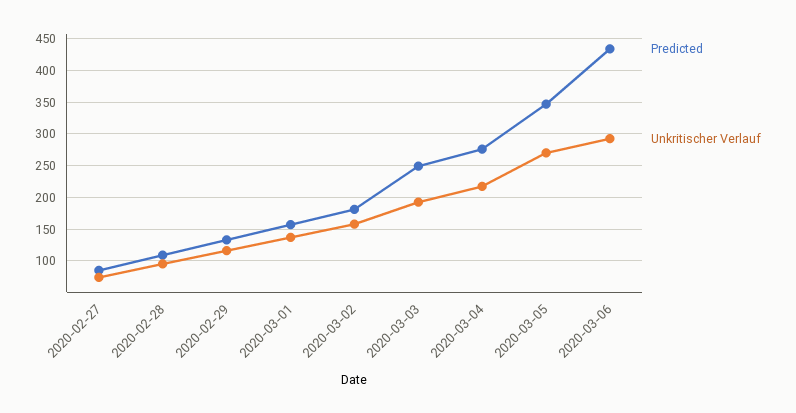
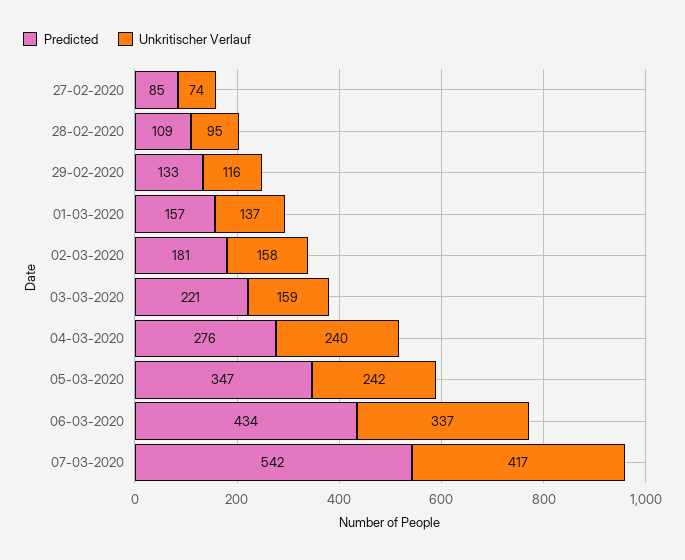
Predicted, 2020-03-03: 250 -> 221
Unkritischer Verlauf, 2020-03-03: 190 -> 159
Unkritischer Verlauf, 2020-03-04: 220 -> 240
Unkritischer Verlauf, 2020-03-05: 270 -> 242
Unkritischer Verlauf, 2020-03-06: 290 -> 337
Predicted, 07-03-2020: none -> 542
Unkritischer Verlauf, 07-03-2020: none -> 417

